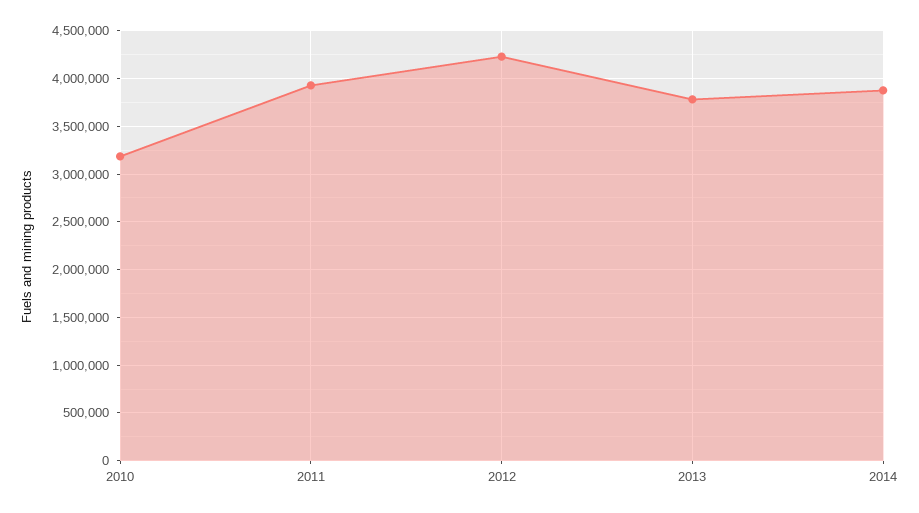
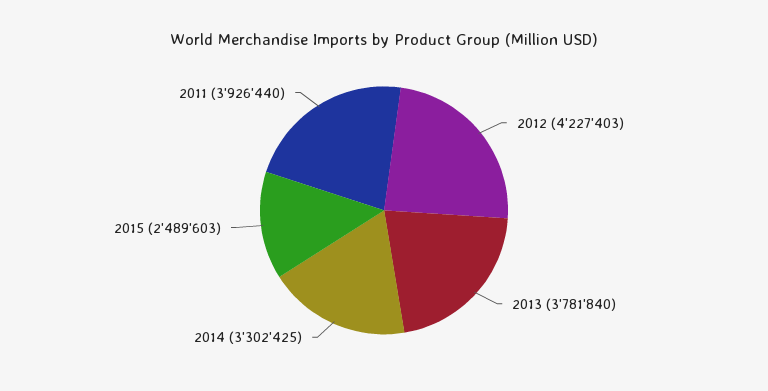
2010: 3200000 -> none
2014: 3900000 -> 3302425
2015: none -> 2489603

